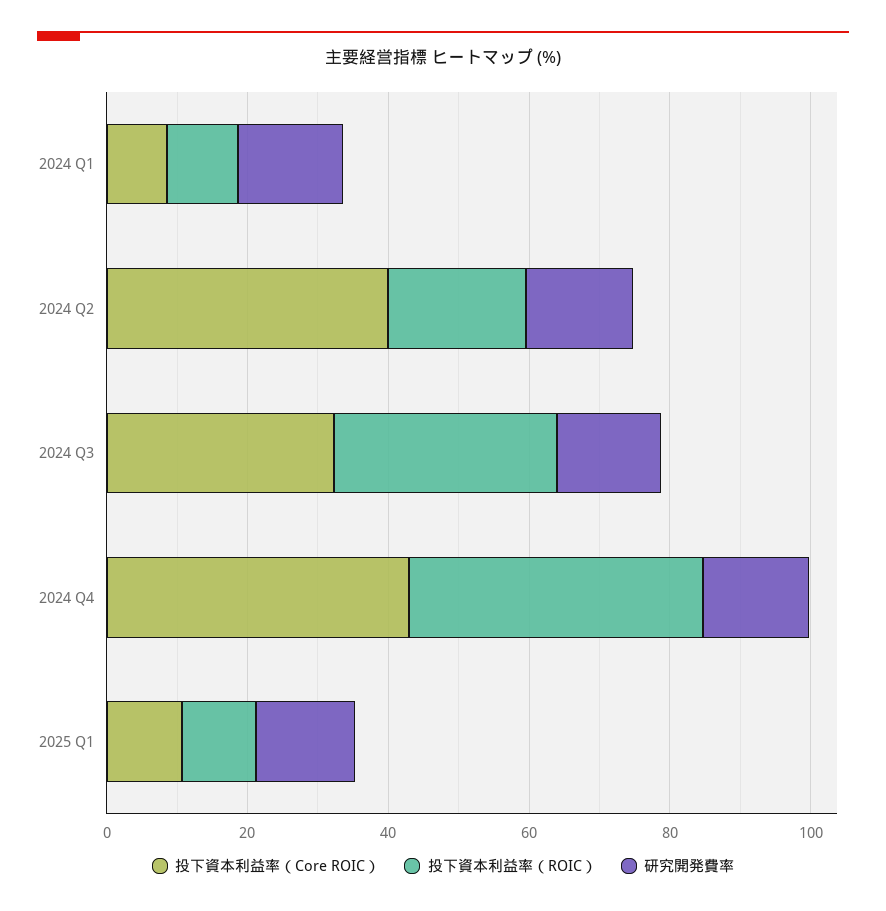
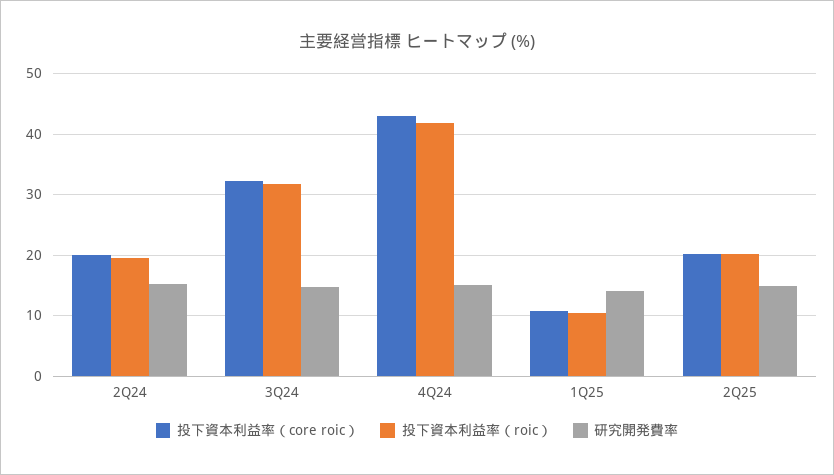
投下資本利益率（Core ROIC）, 2024 Q1: 10 -> none
投下資本利益率（ROIC）, 2024 Q1: 10 -> none
研究開発費率, 2024 Q1: 15 -> none
投下資本利益率（Core ROIC）, 2024 Q2: 40 -> 20
投下資本利益率（Core ROIC）, 2Q25: none -> 20
投下資本利益率（ROIC）, 2Q25: none -> 20
研究開発費率, 2Q25: none -> 15

